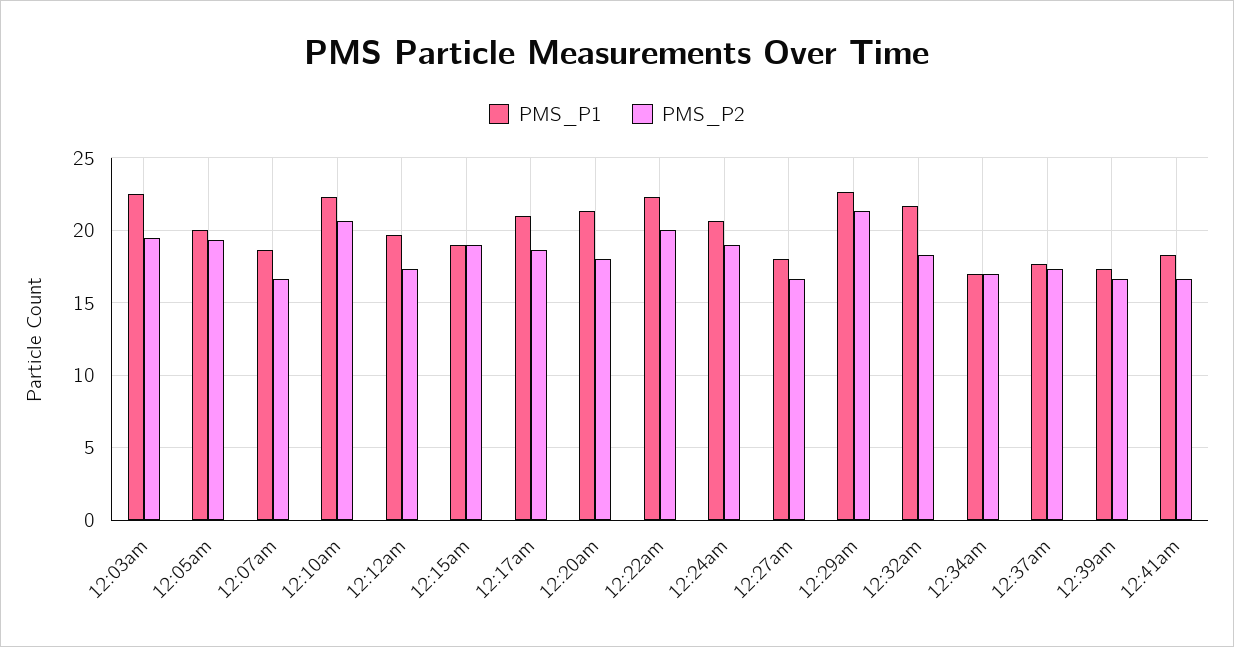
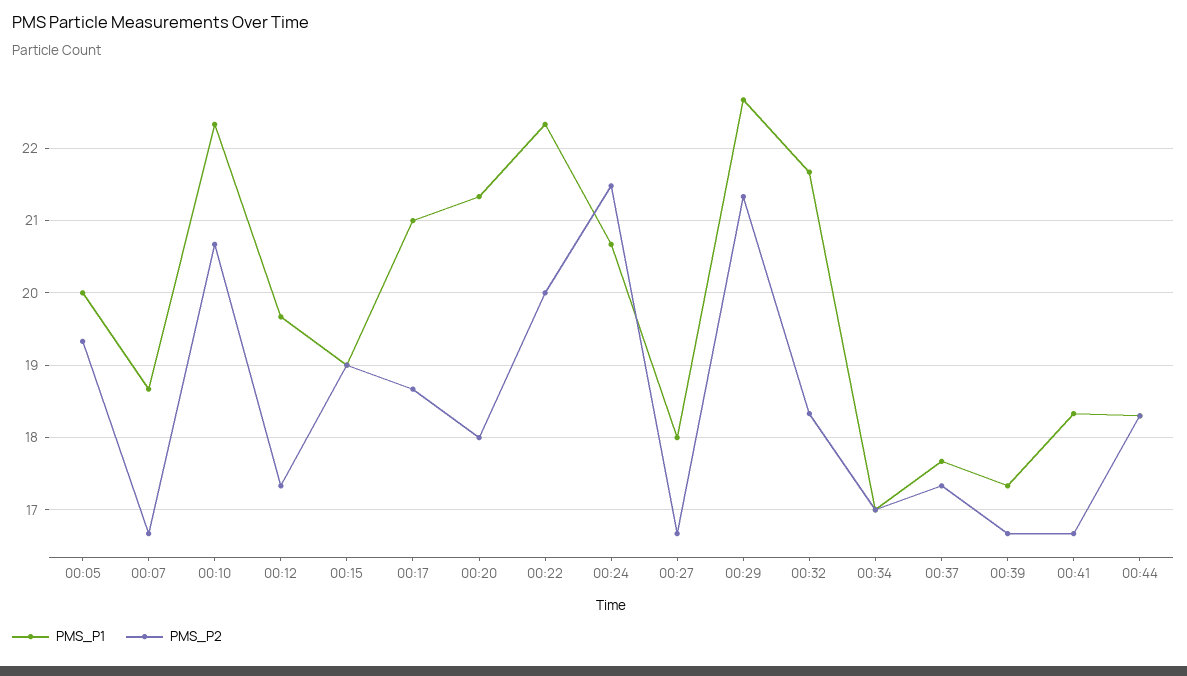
PMS_P1, 12:03am: 22.5 -> none
PMS_P2, 12:03am: 19.5 -> none
PMS_P2, 12:24am: 19 -> 21.5
PMS_P1, 00:44: none -> 18.3
PMS_P2, 00:44: none -> 18.3

